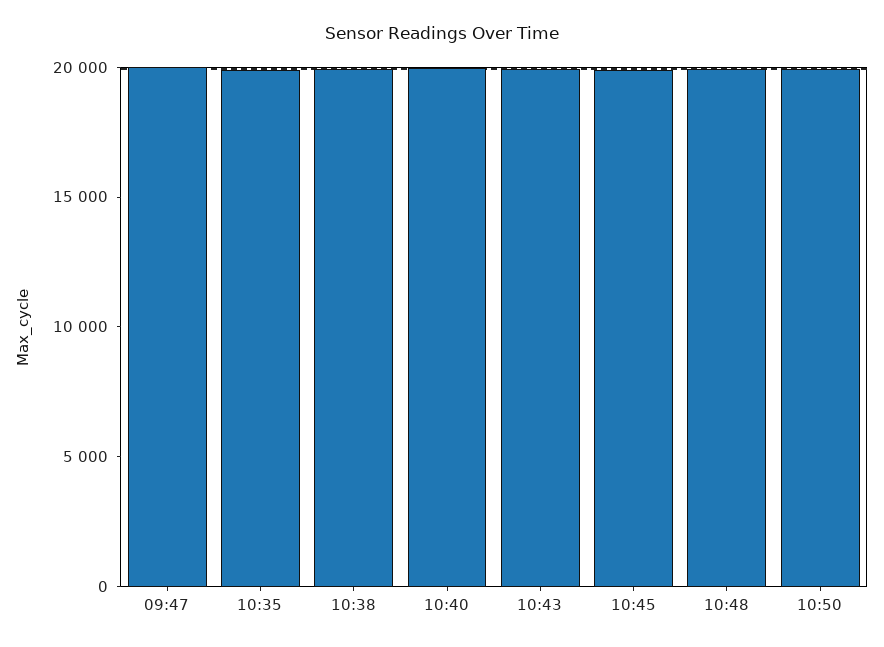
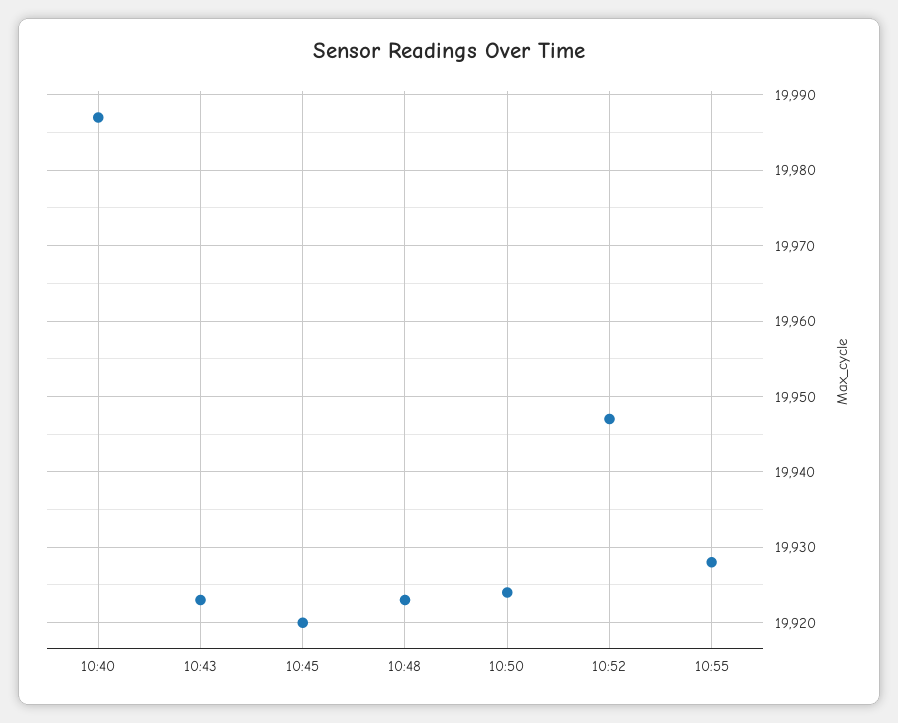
09:47: 20000 -> none
10:35: 20000 -> none
10:38: 20000 -> none
10:52: none -> 19947
10:55: none -> 19928

